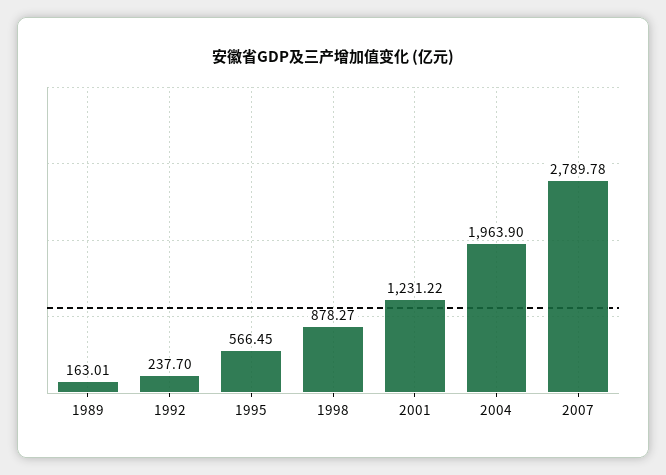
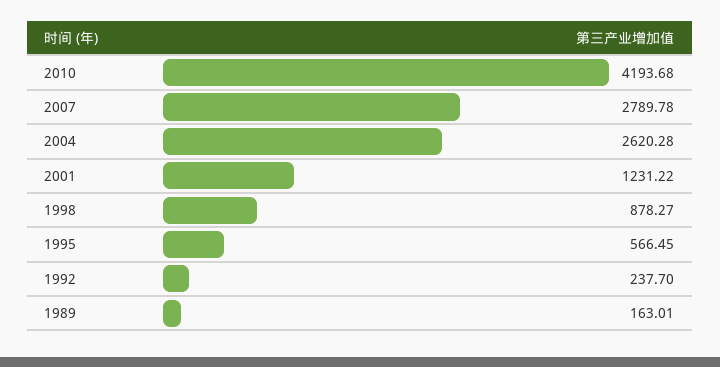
2004: 1963.9 -> 2620.28
2010: none -> 4193.68

